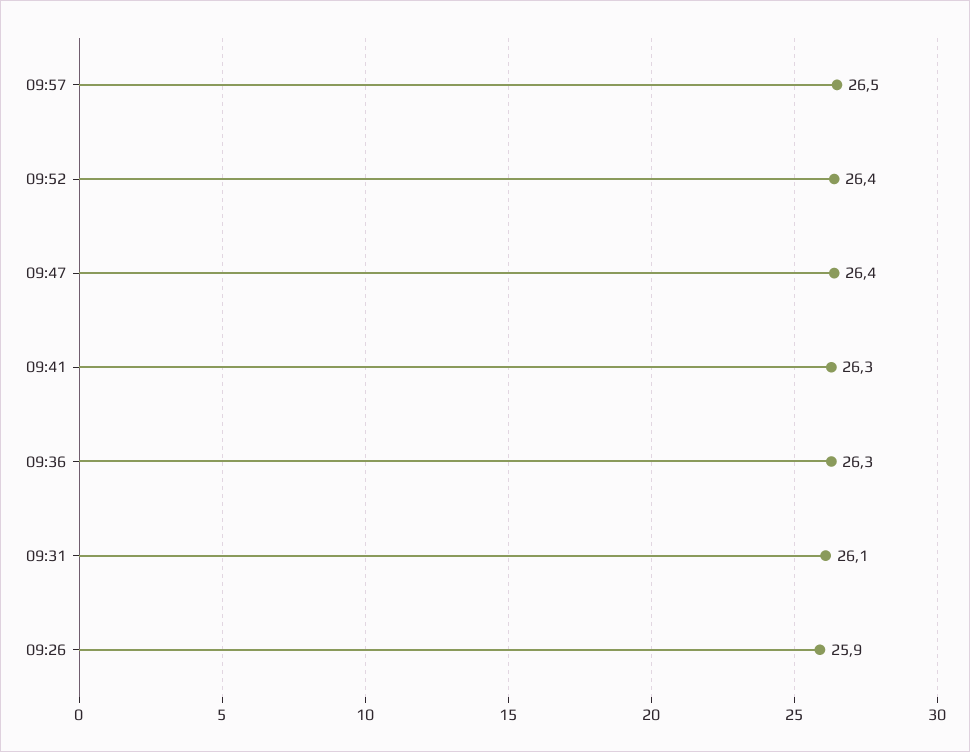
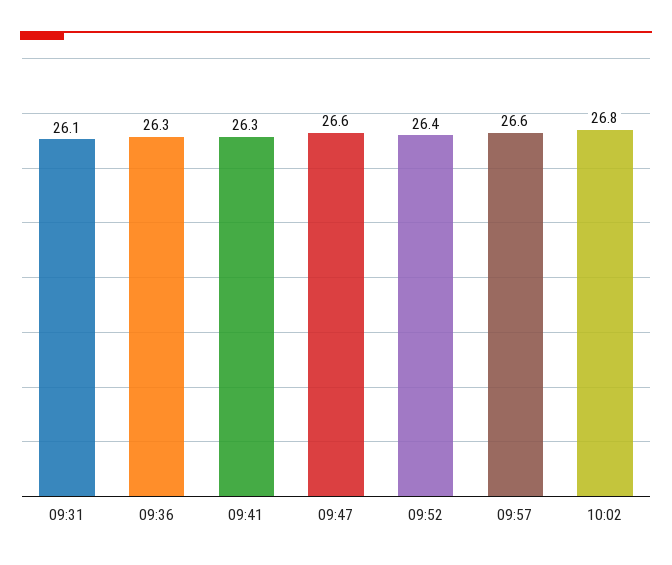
09:57: 26.5 -> 26.6
09:47: 26.4 -> 26.6
09:26: 25.9 -> none
10:02: none -> 26.8

